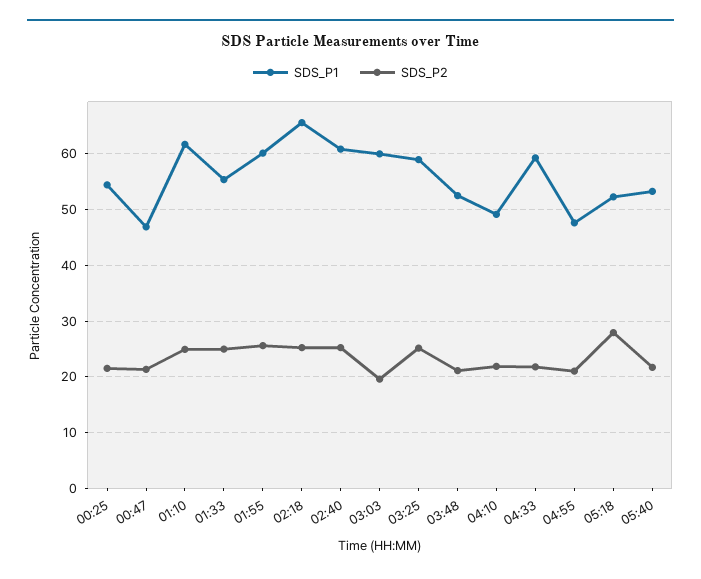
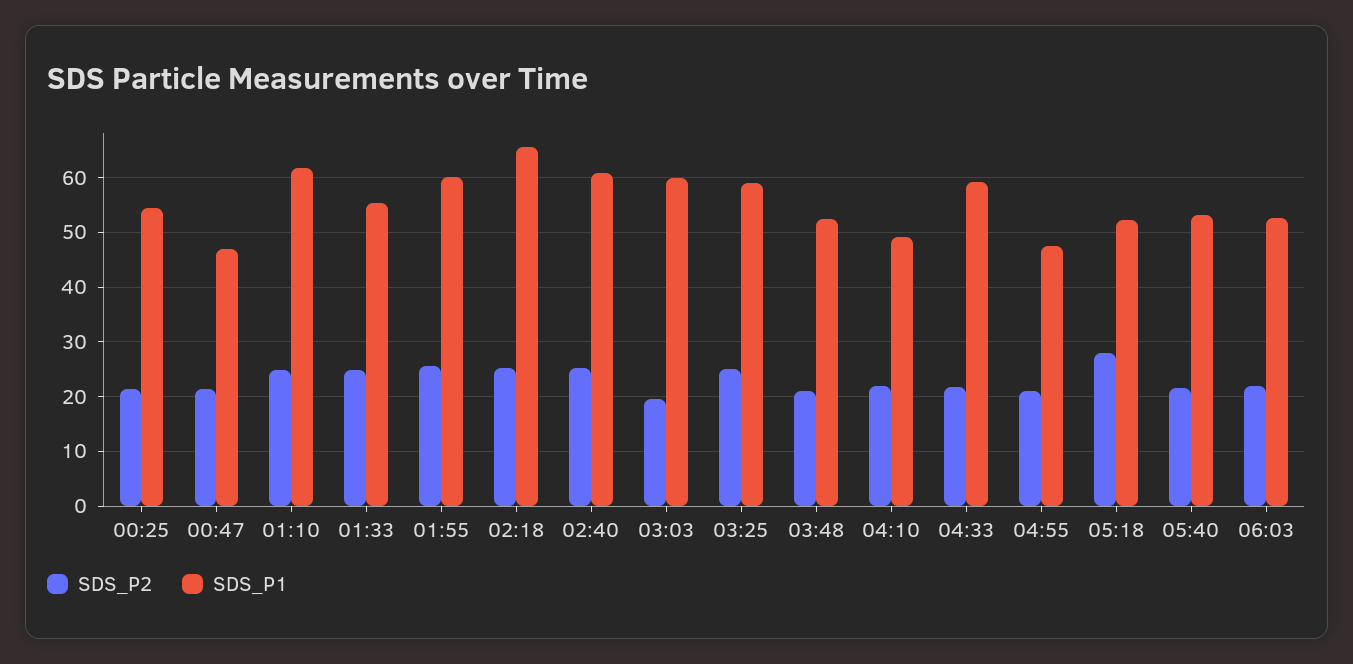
SDS_P2, 06:03: none -> 22
SDS_P1, 06:03: none -> 52

